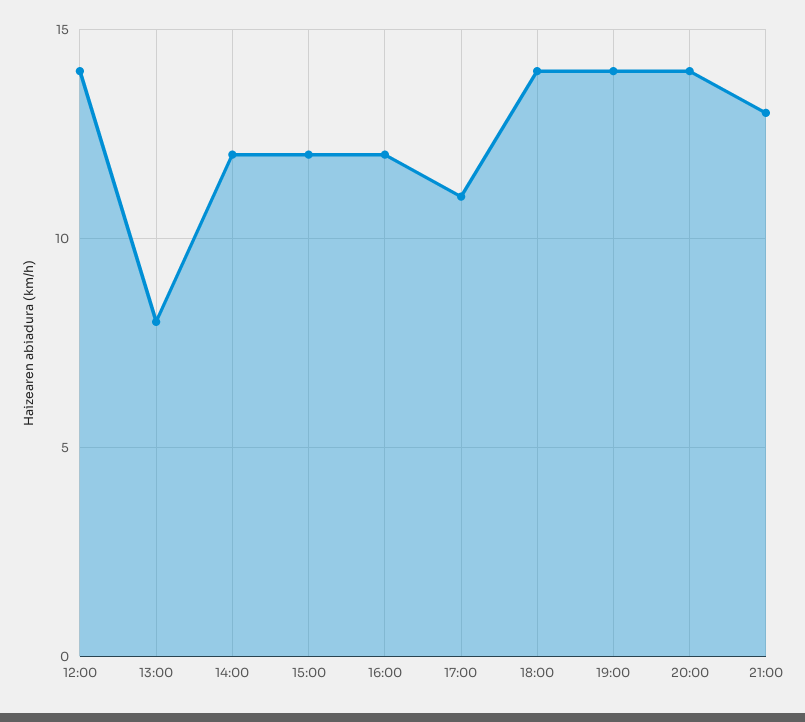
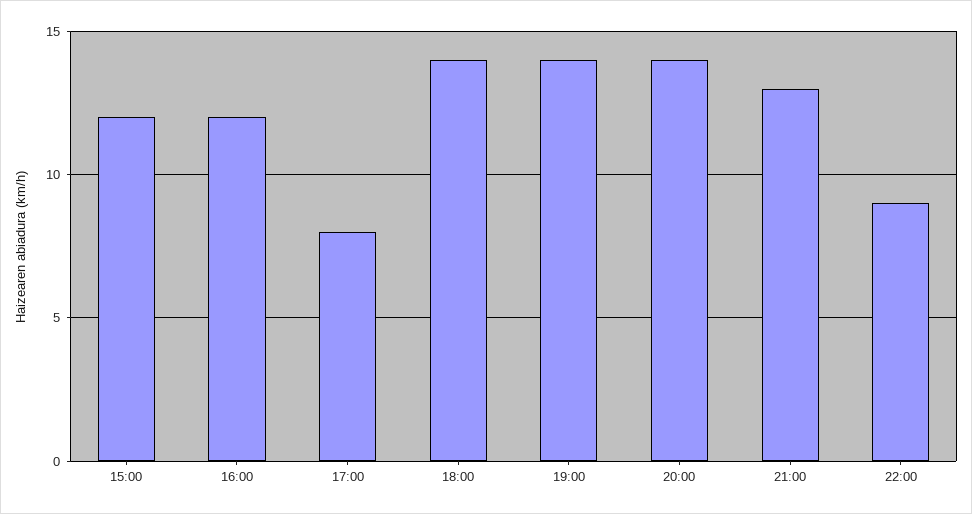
12:00: 14 -> none
13:00: 8 -> none
14:00: 12 -> none
17:00: 11 -> 8
22:00: none -> 9

